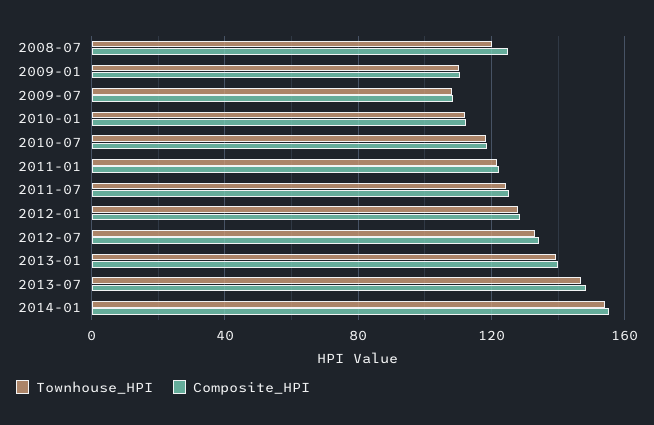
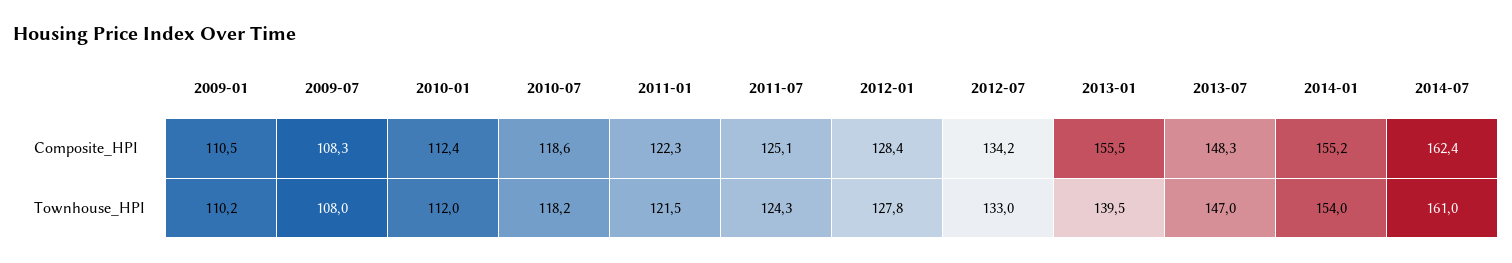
Townhouse_HPI, 2008-07: 120 -> none
Composite_HPI, 2008-07: 125 -> none
Composite_HPI, 2013-01: 140 -> 155.5
Composite_HPI, 2014-07: none -> 162.4
Townhouse_HPI, 2014-07: none -> 161

